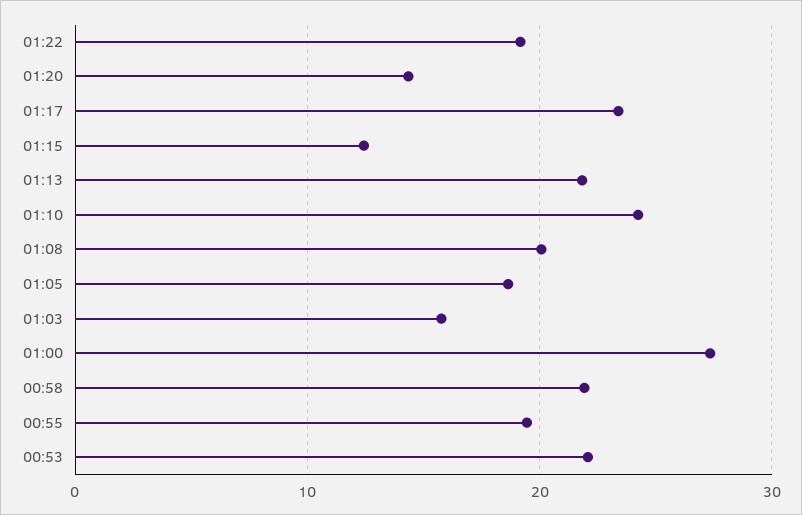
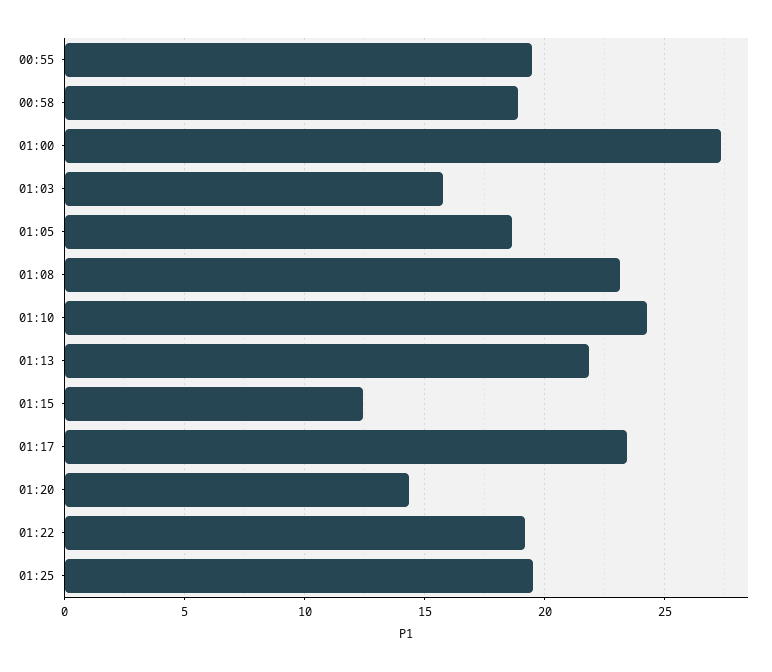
01:08: 20 -> 23
00:58: 22 -> 19
00:53: 22 -> none
01:25: none -> 19.5

